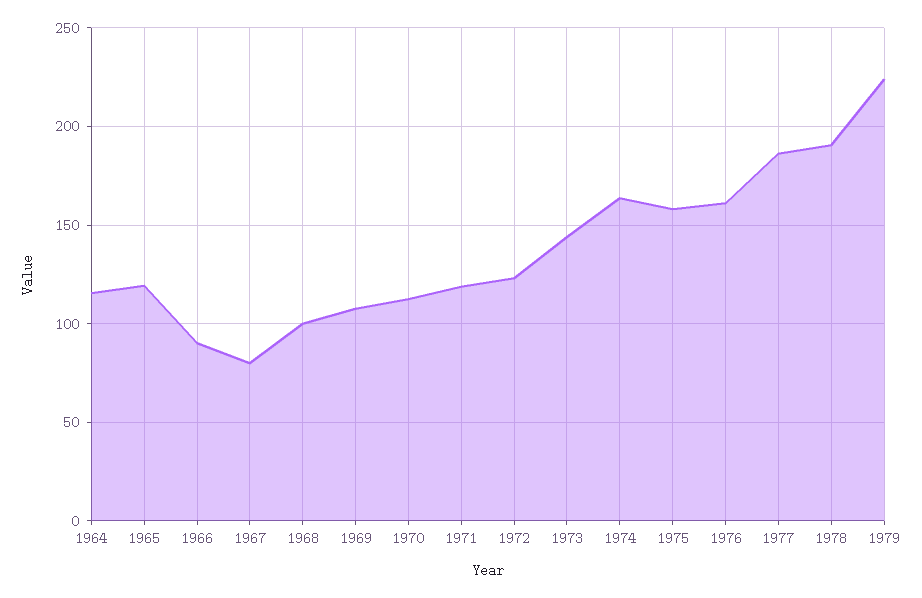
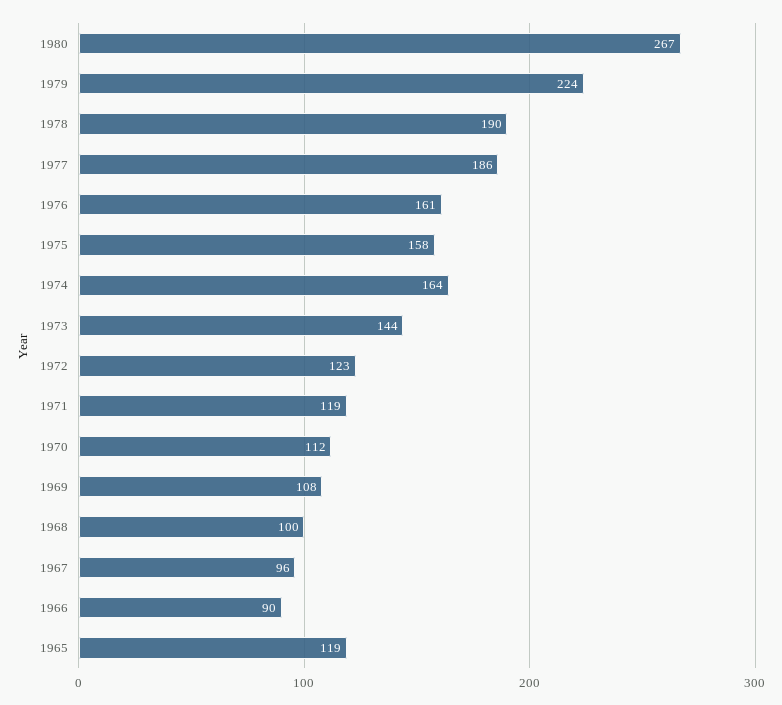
1964: 115 -> none
1967: 80 -> 96
1980: none -> 267

